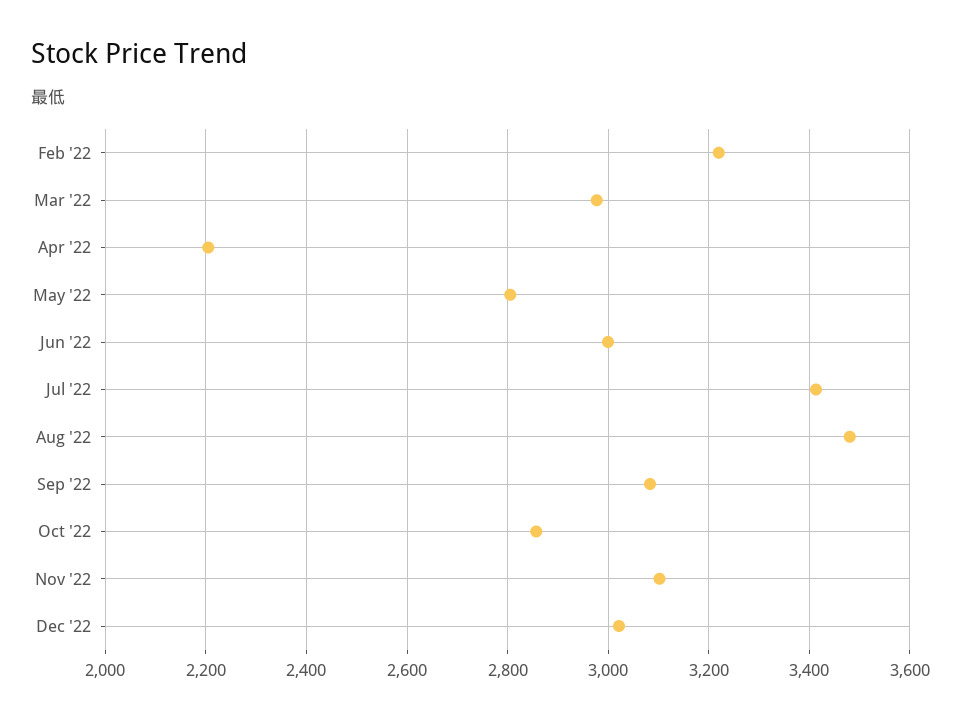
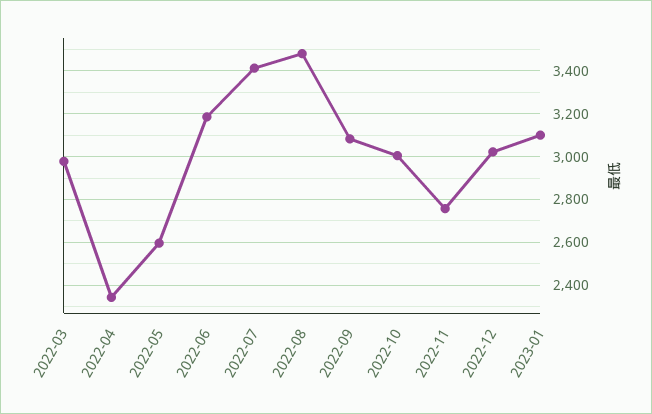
Feb '22: 3220 -> none
Apr '22: 2200 -> 2350
May '22: 2800 -> 2600
Jun '22: 3000 -> 3200
Oct '22: 2860 -> 3000
Nov '22: 3100 -> 2750
2023-01: none -> 3100

